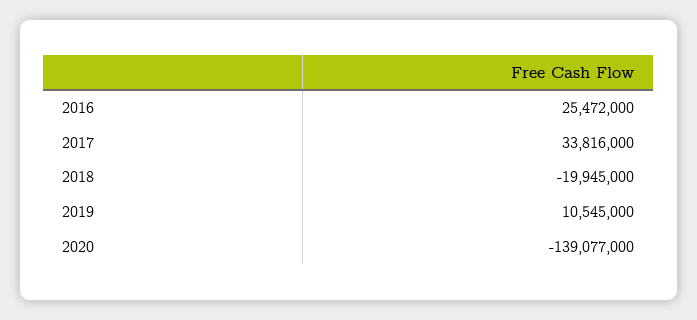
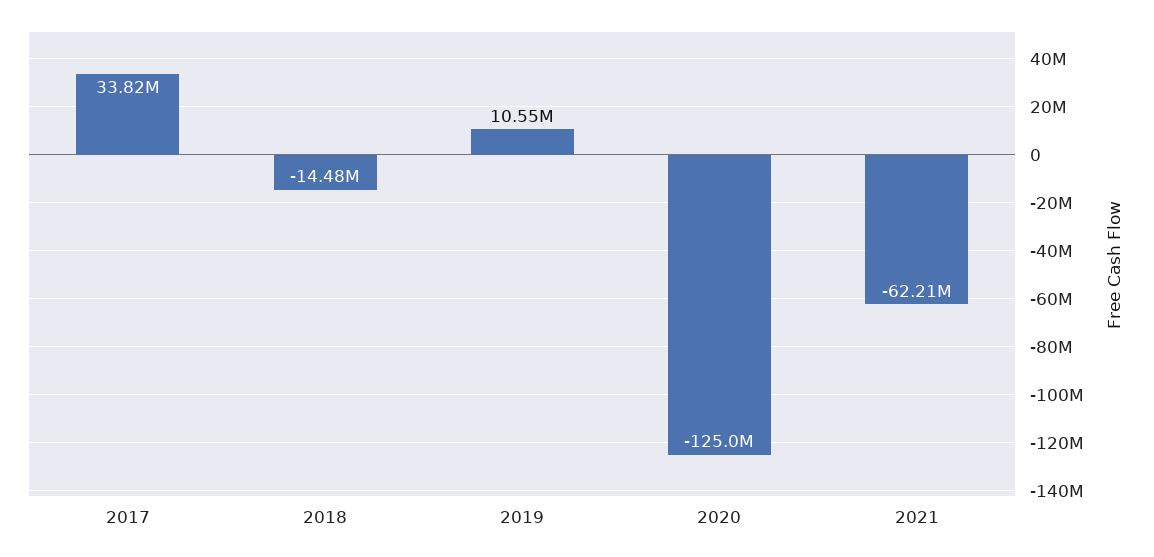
2016: 25472000 -> none
2018: -19945000 -> -14480000
2020: -139077000 -> -125000000
2021: none -> -62210000

